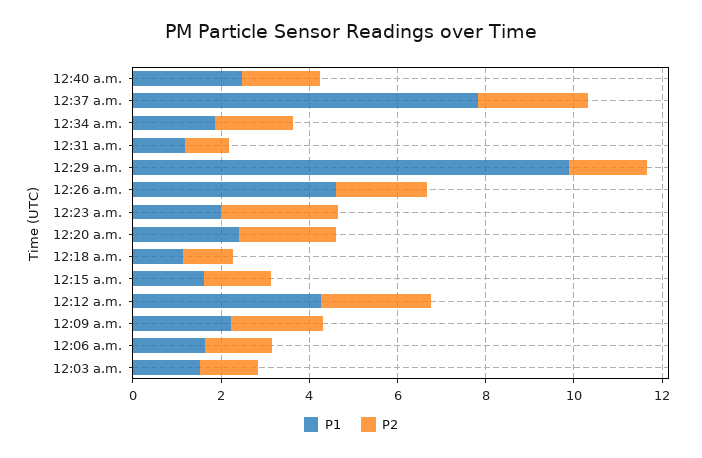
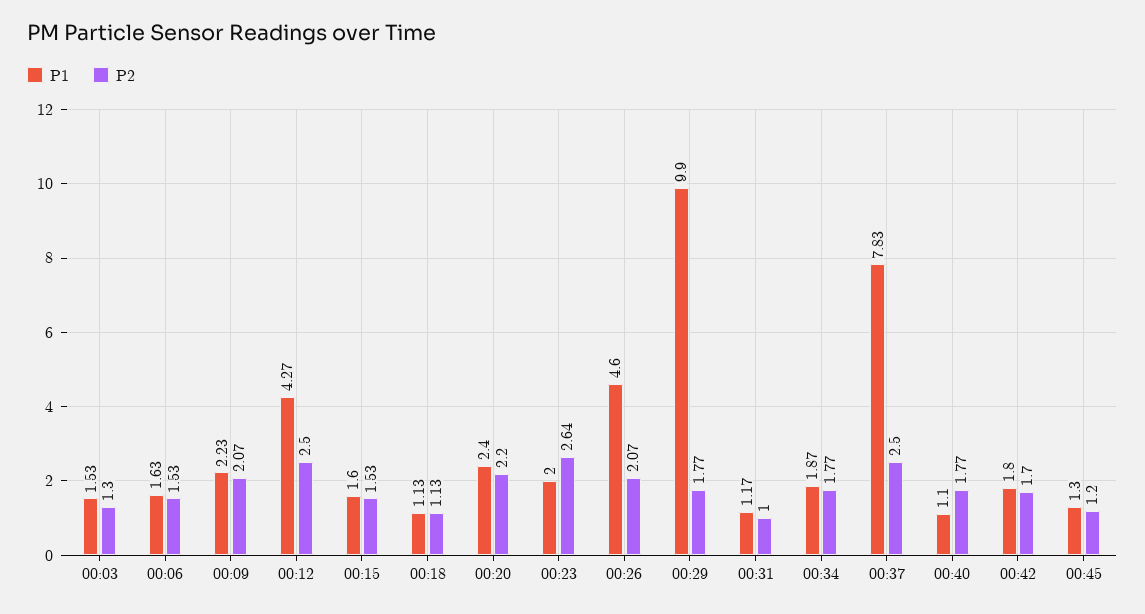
P1, 12:40 a.m.: 2.5 -> 1.1
P1, 00:42: none -> 1.8
P2, 00:42: none -> 1.7
P1, 00:45: none -> 1.3
P2, 00:45: none -> 1.2

